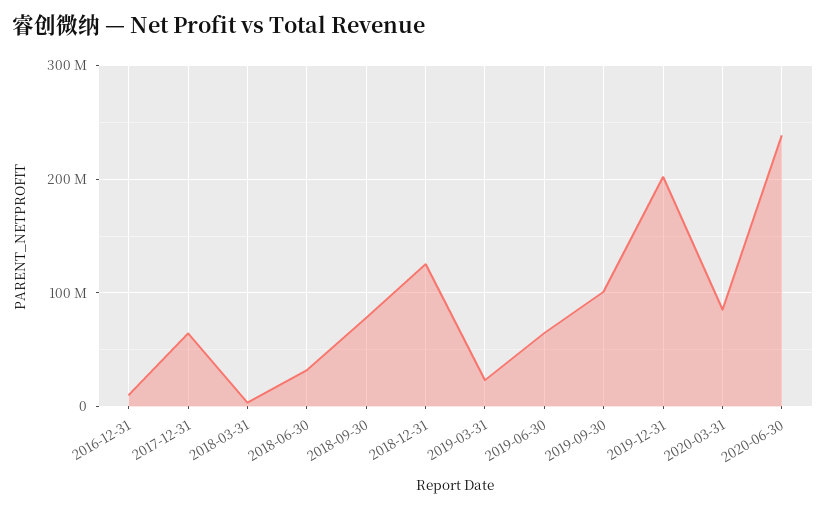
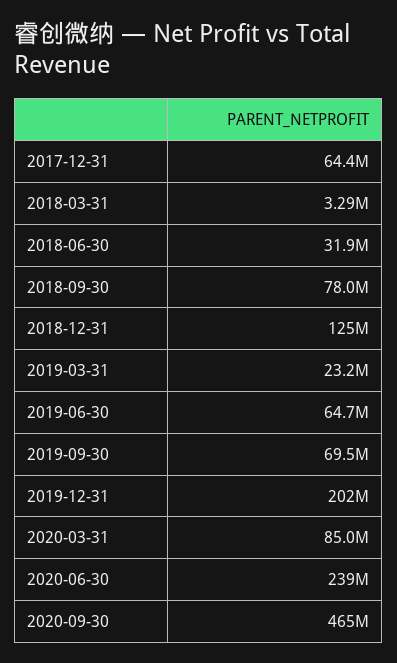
2016-12-31: 10000000 -> none
2019-09-30: 100000000 -> 69500000
2020-09-30: none -> 465000000

